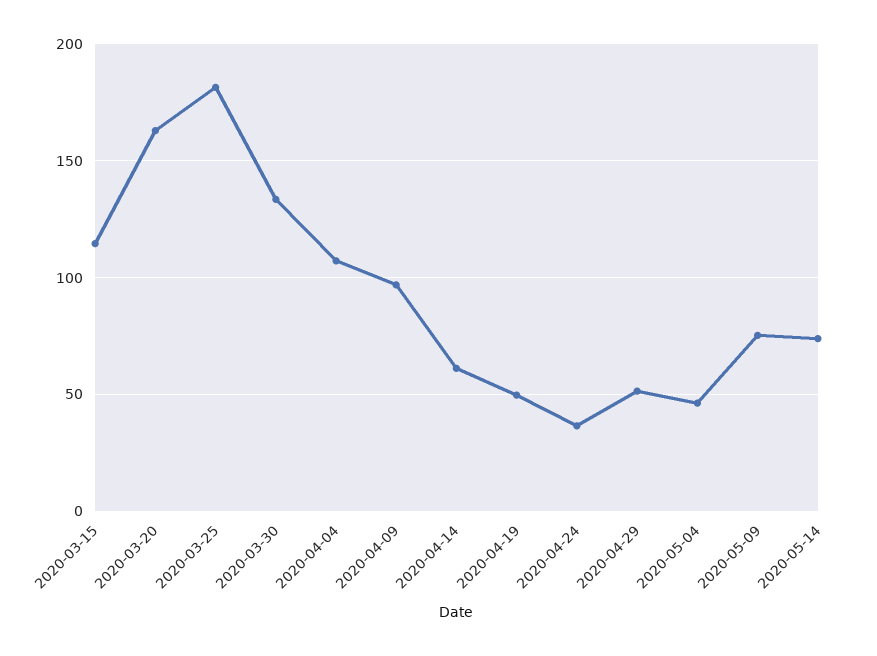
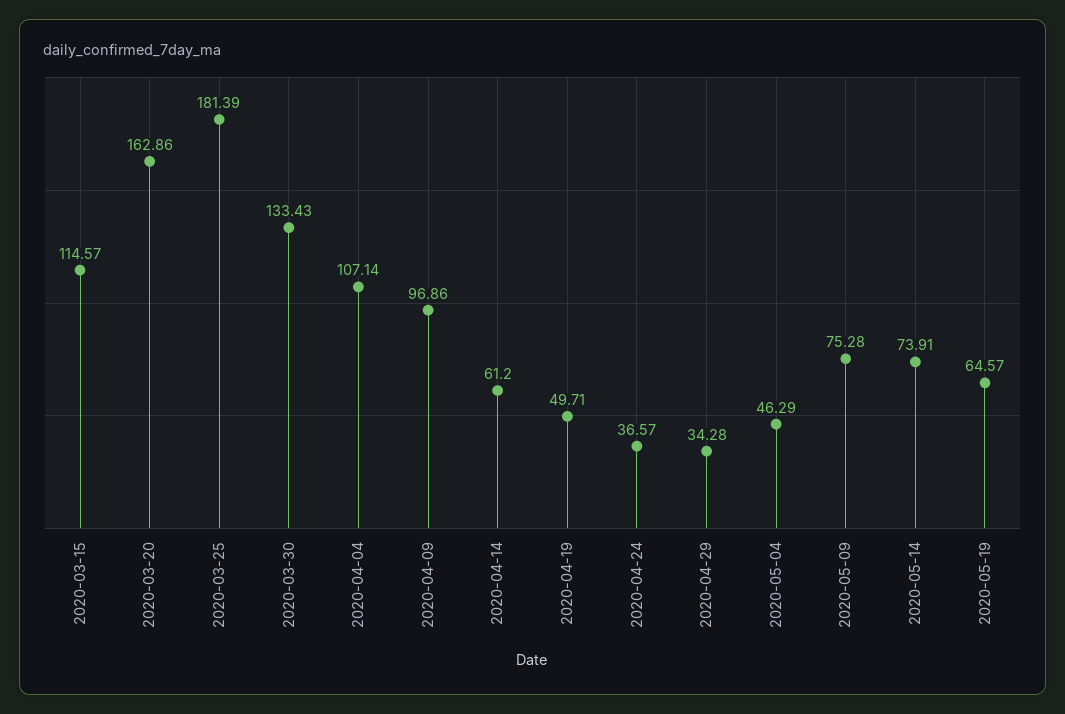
2020-04-29: 50 -> 34.28
2020-05-19: none -> 64.57

